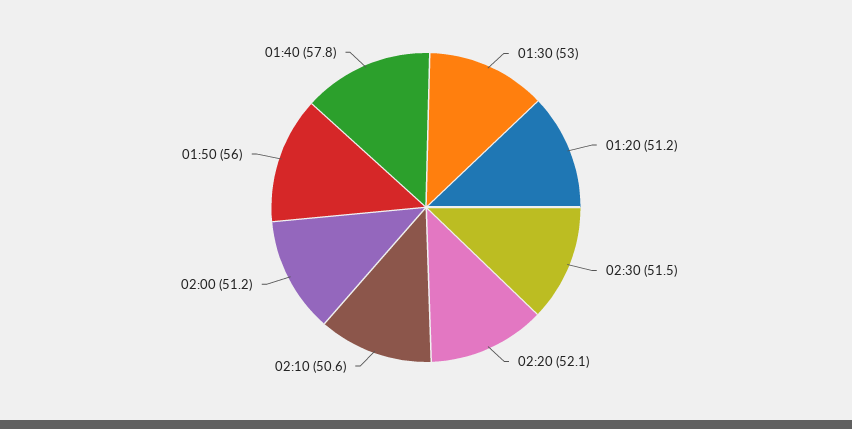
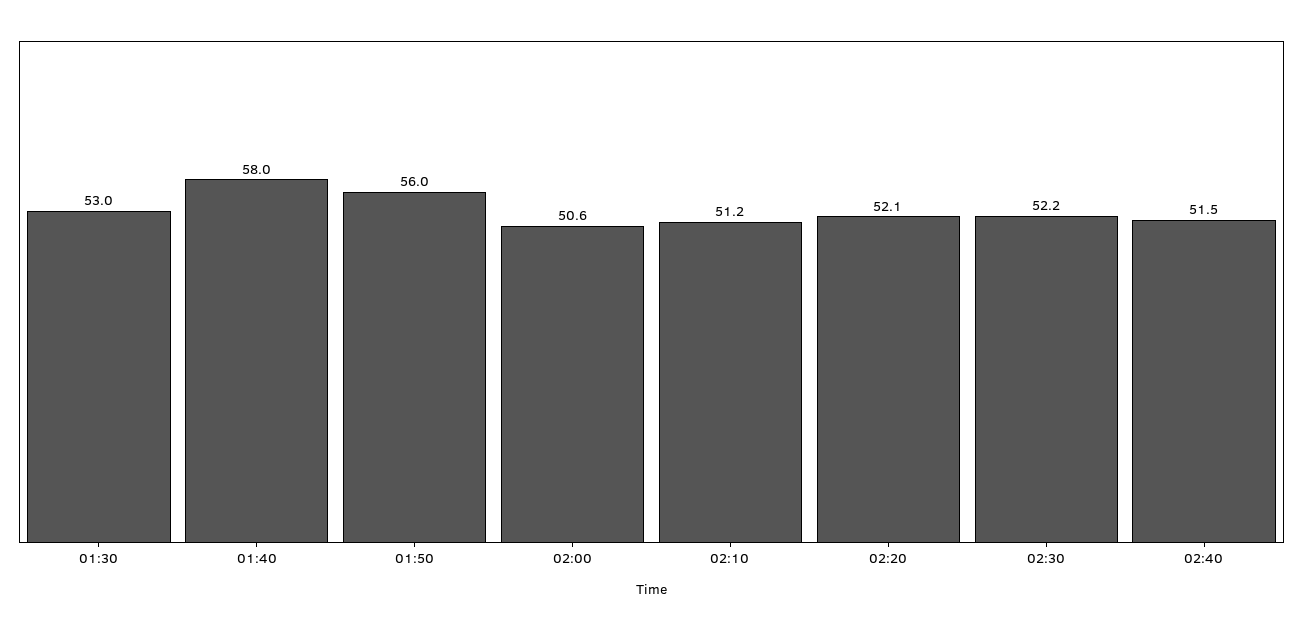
01:20: 51.2 -> none
02:30: 51.5 -> 52.2
02:10: 50.6 -> 51.2
02:00: 51.2 -> 50.6
01:40: 57.8 -> 58
02:40: none -> 51.5

